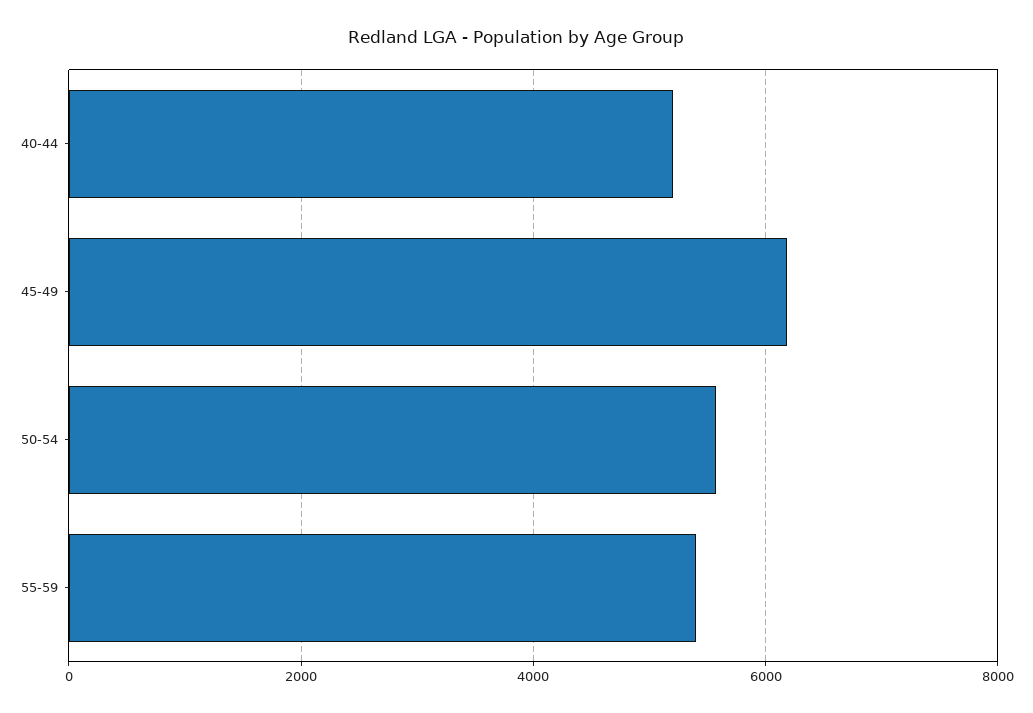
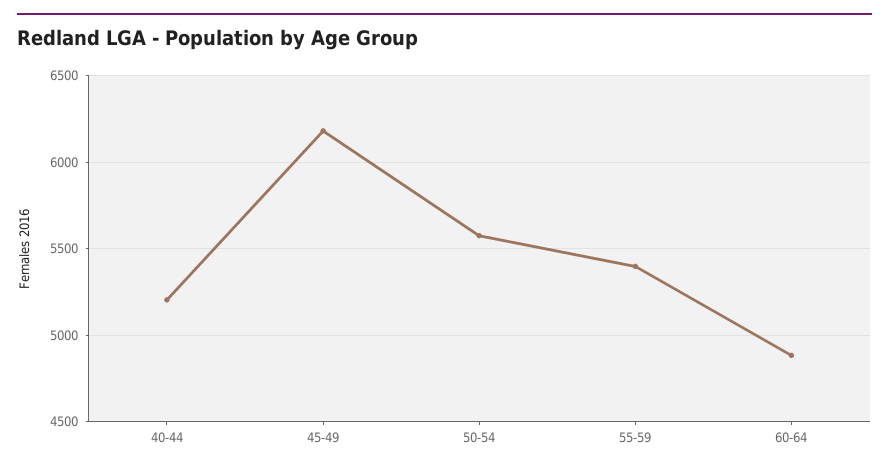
60-64: none -> 4900

